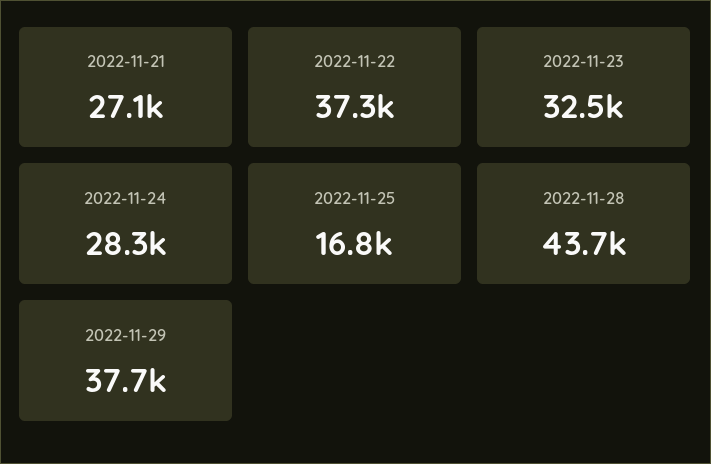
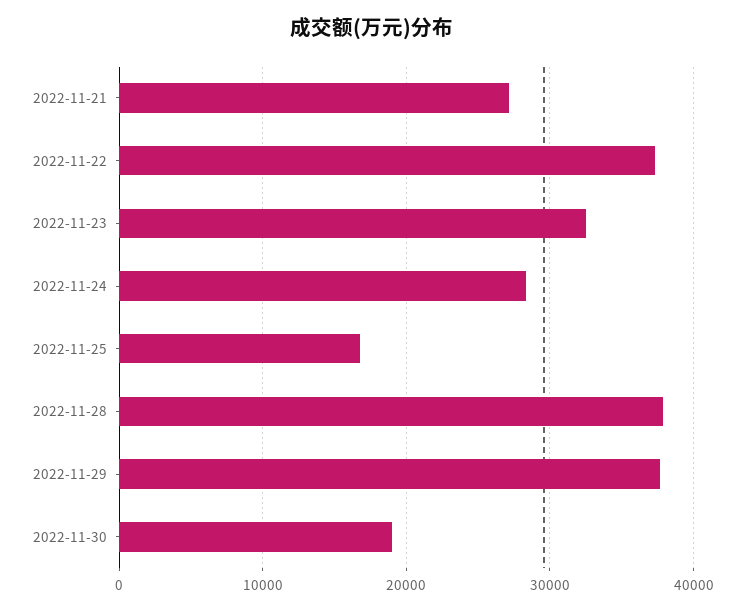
2022-11-28: 43700 -> 38000
2022-11-30: none -> 19000

